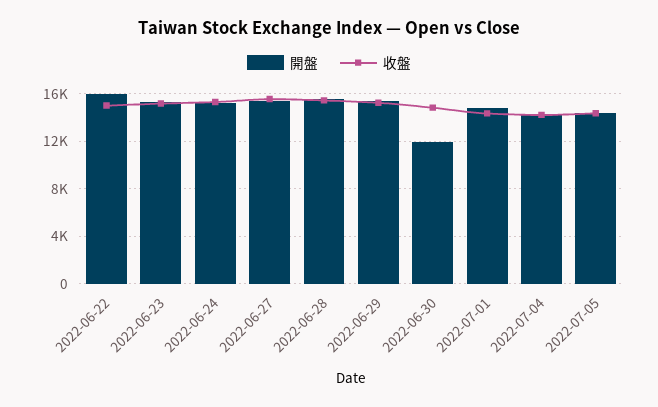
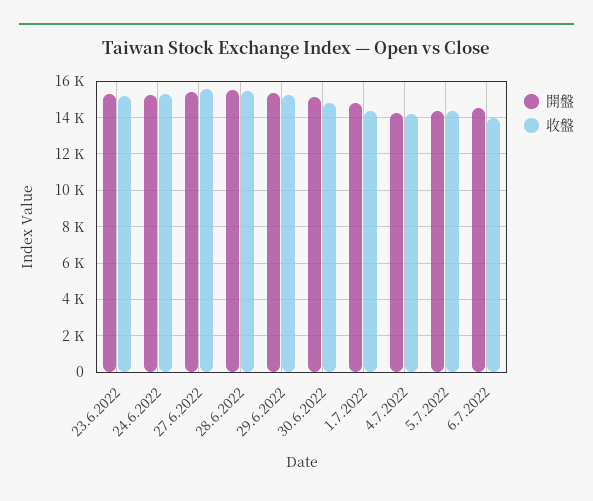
開盤, 2022-06-22: 16000 -> none
收盤, 2022-06-22: 15000 -> none
開盤, 2022-06-30: 12000 -> 15000
開盤, 6.7.2022: none -> 14500
收盤, 6.7.2022: none -> 14000

